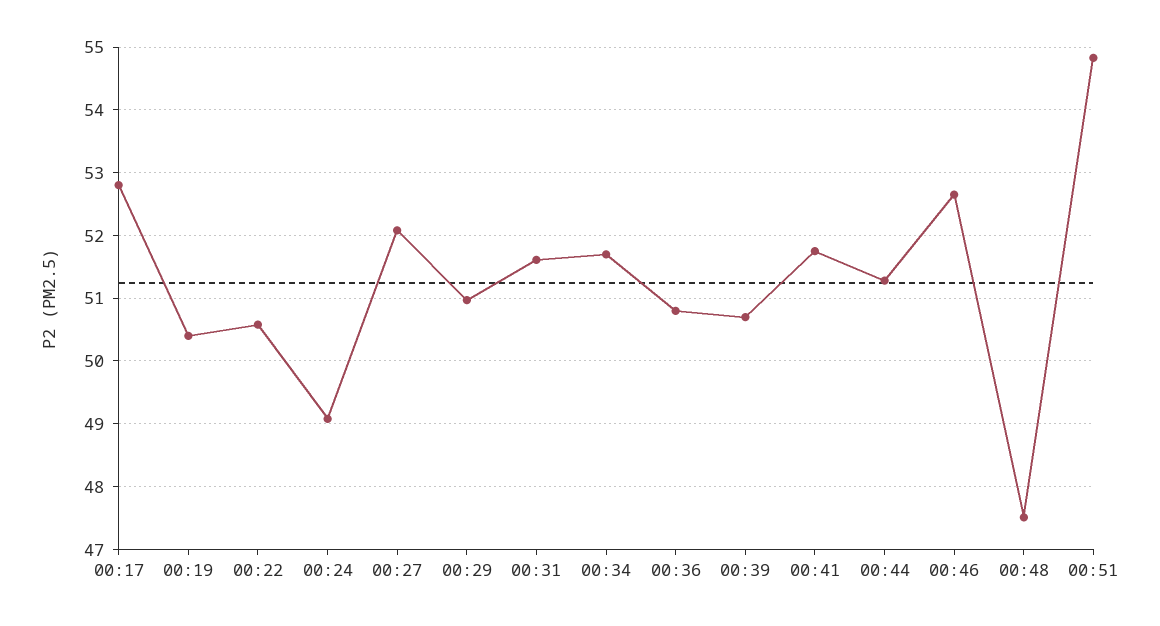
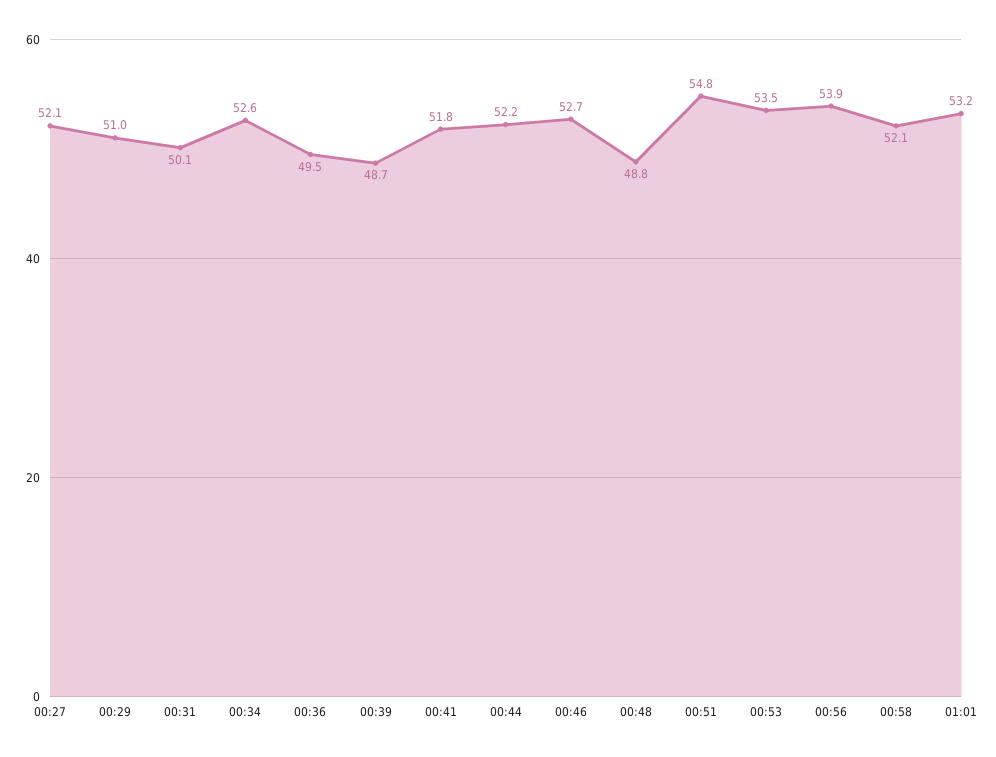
00:17: 52.8 -> none
00:19: 50.4 -> none
00:22: 50.6 -> none
00:24: 49.1 -> none
00:31: 51.6 -> 50.1
00:34: 51.7 -> 52.6
00:36: 50.8 -> 49.5
00:39: 50.7 -> 48.7
00:44: 51.3 -> 52.2
00:48: 47.5 -> 48.8
00:53: none -> 53.5
00:56: none -> 53.9
00:58: none -> 52.1
01:01: none -> 53.2

